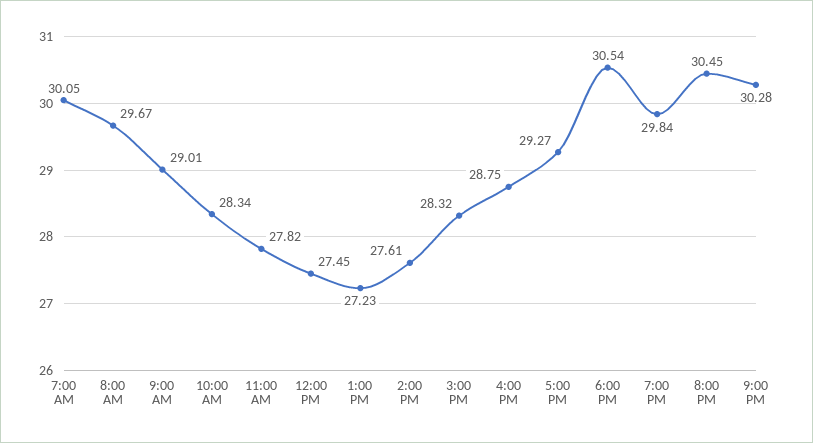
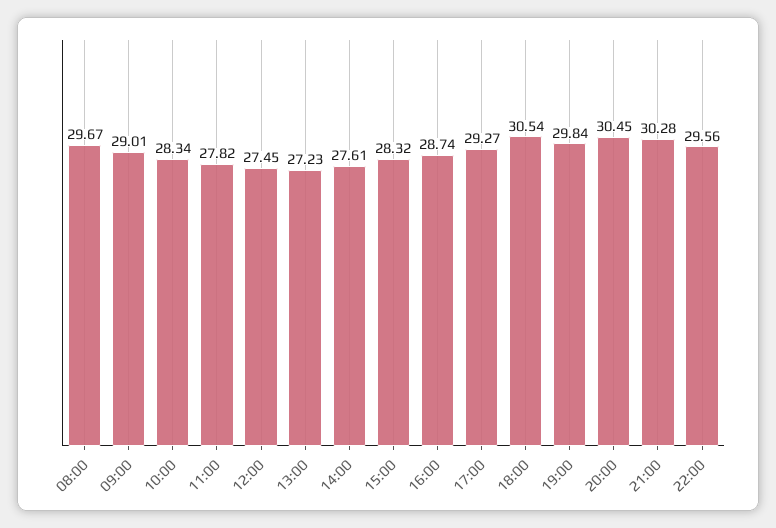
7:00 AM: 30.05 -> none
4:00 PM: 28.75 -> 28.74
22:00: none -> 29.56

